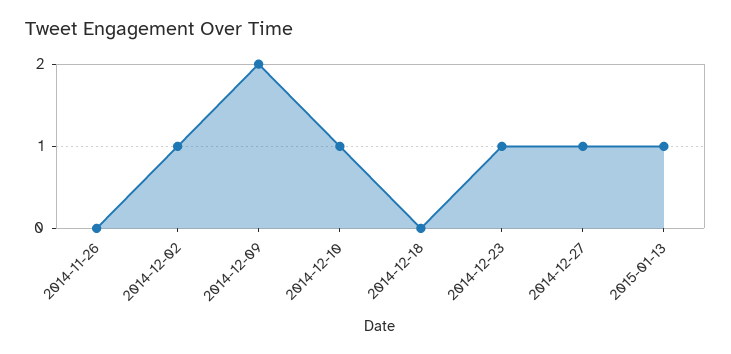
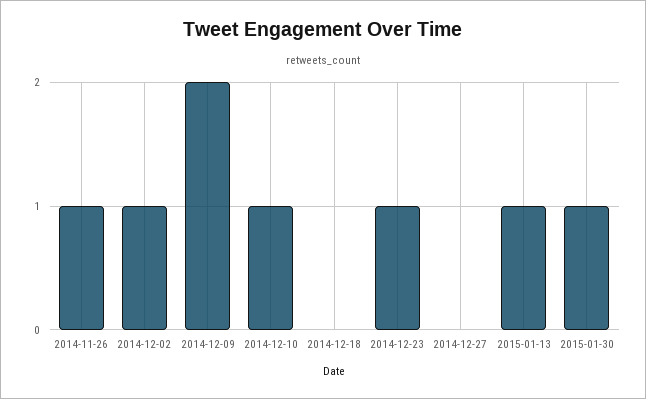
2014-11-26: 0 -> 1
2014-12-27: 1 -> 0
2015-01-30: none -> 1

